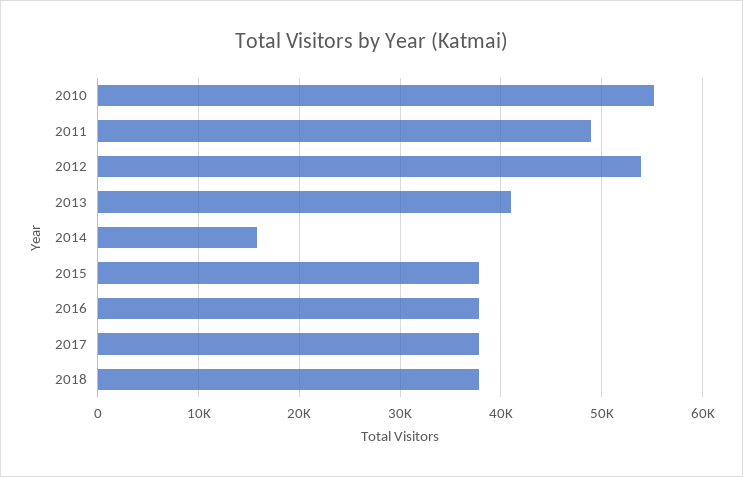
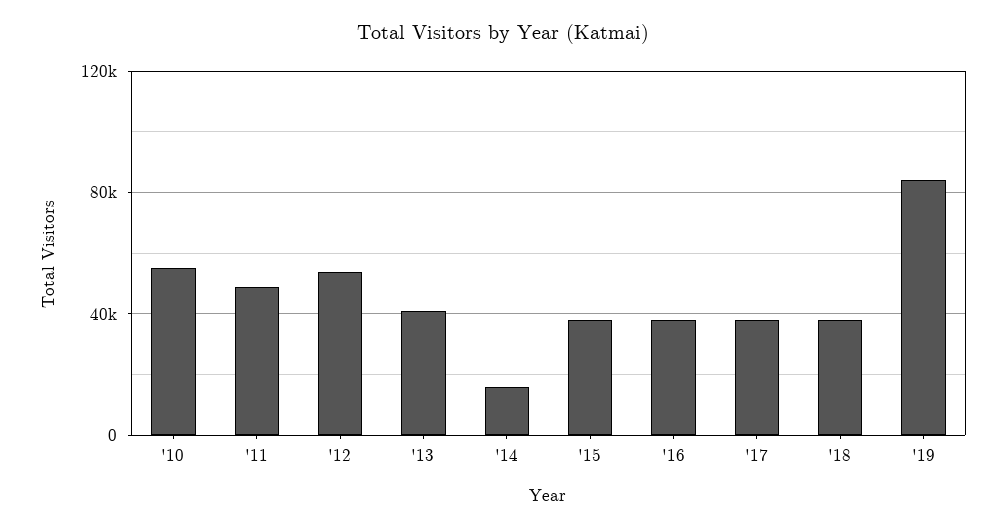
'19: none -> 85000

